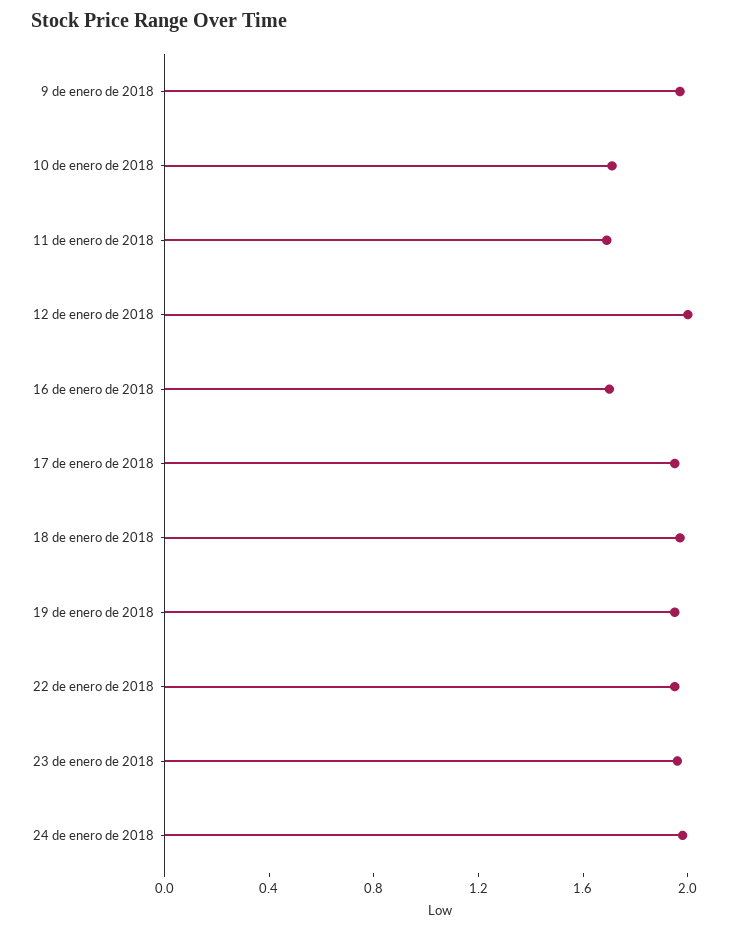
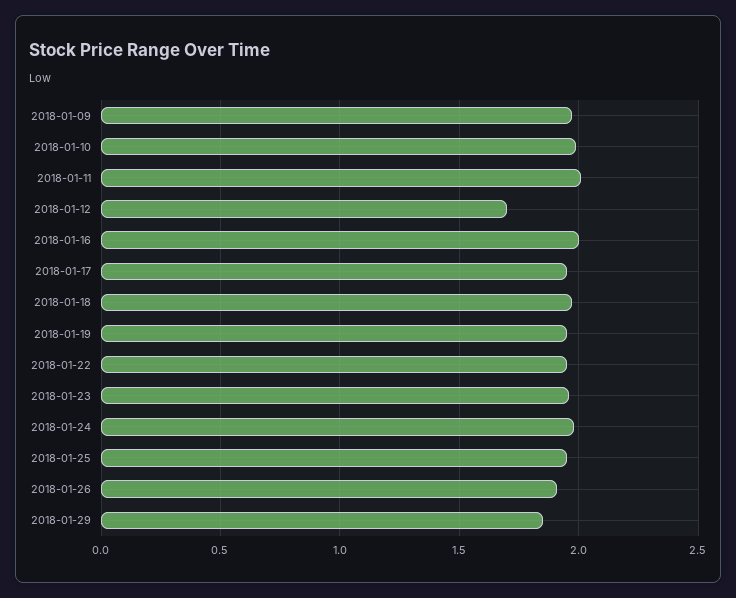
10 de enero de 2018: 1.7 -> 2
11 de enero de 2018: 1.7 -> 2
12 de enero de 2018: 2 -> 1.7
16 de enero de 2018: 1.7 -> 2
2018-01-25: none -> 1.95
2018-01-26: none -> 1.9
2018-01-29: none -> 1.85

